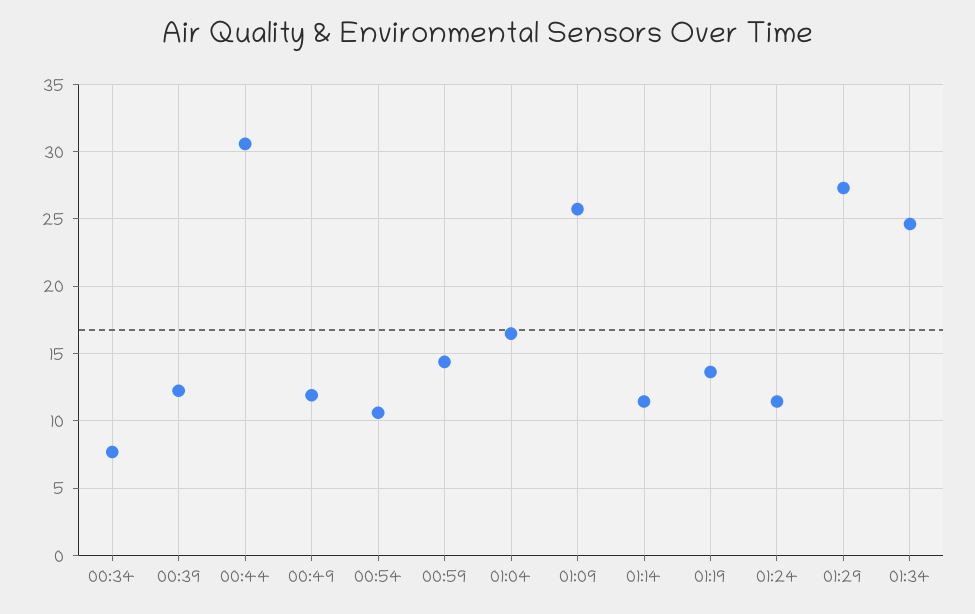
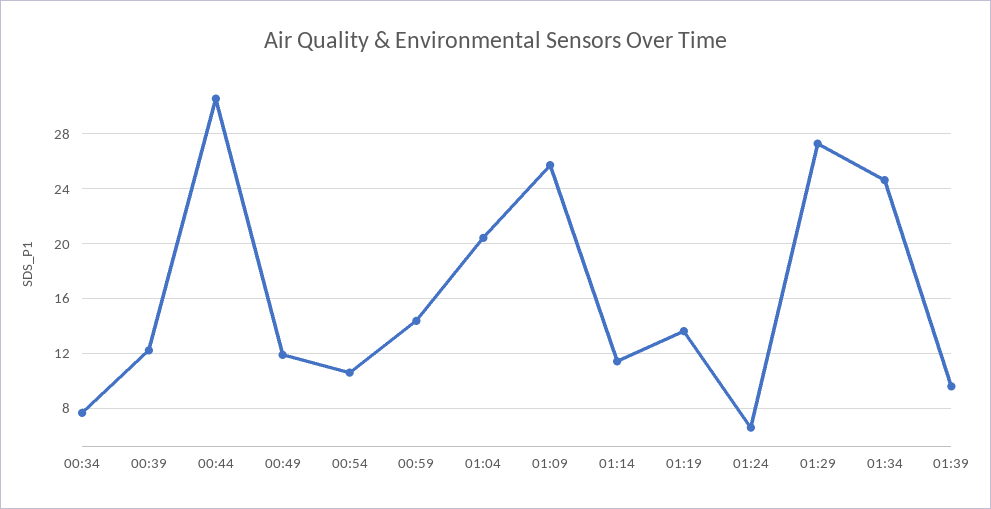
01:04: 16.5 -> 20.5
01:24: 11.5 -> 6.5
01:39: none -> 9.5

